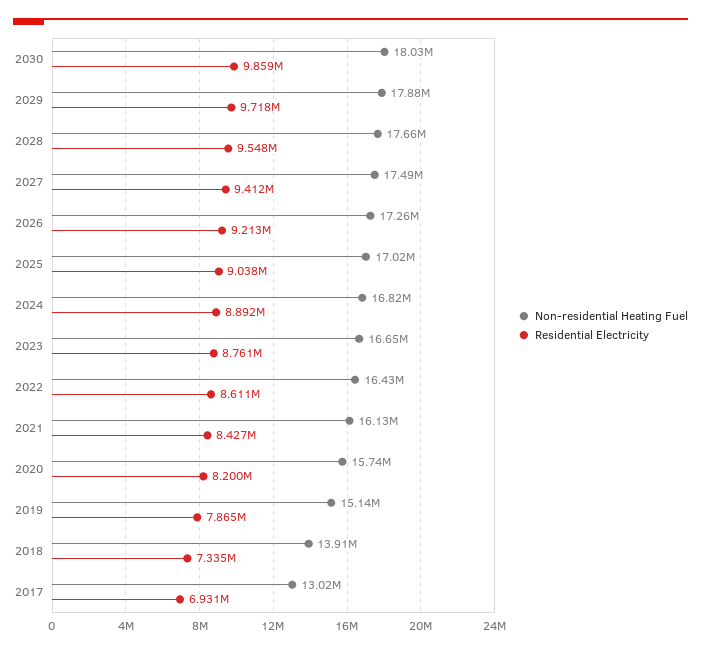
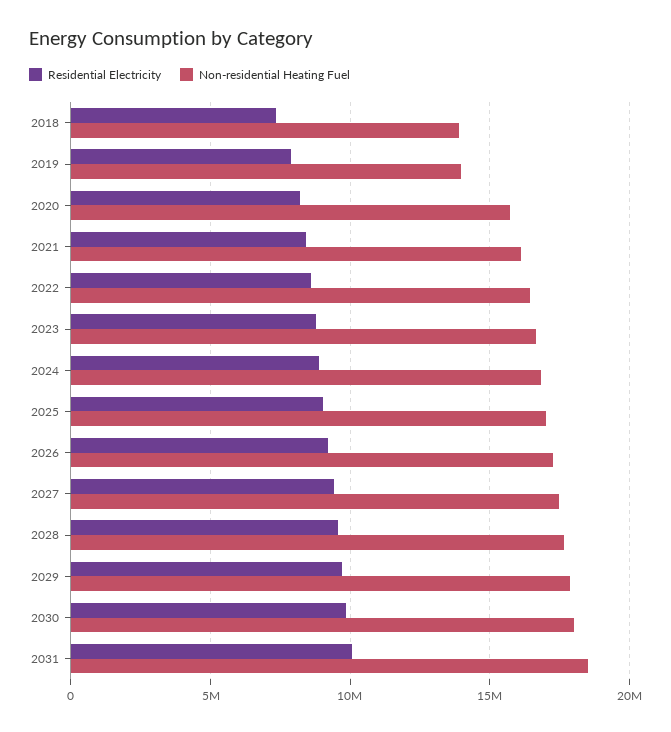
Non-residential Heating Fuel, 2019: 15140000 -> 14000000
Non-residential Heating Fuel, 2017: 13020000 -> none
Residential Electricity, 2017: 6931000 -> none
Residential Electricity, 2031: none -> 10000000
Non-residential Heating Fuel, 2031: none -> 18500000

